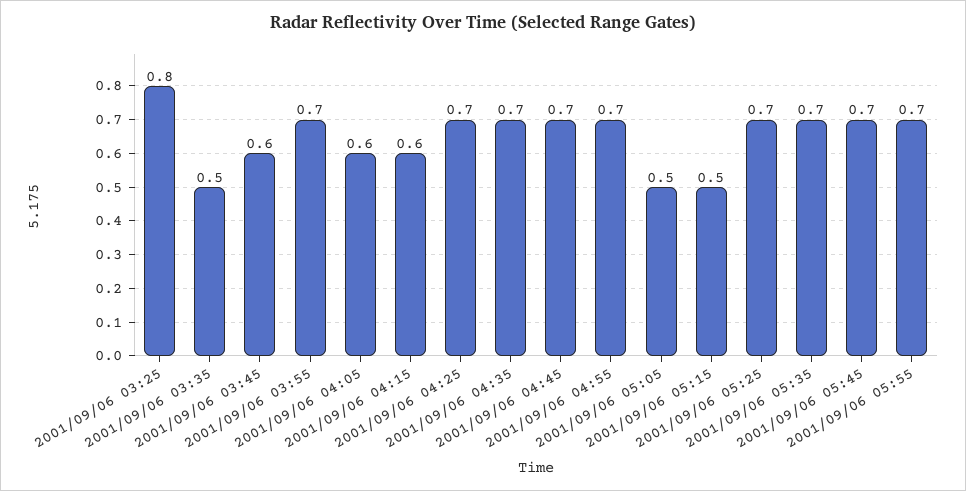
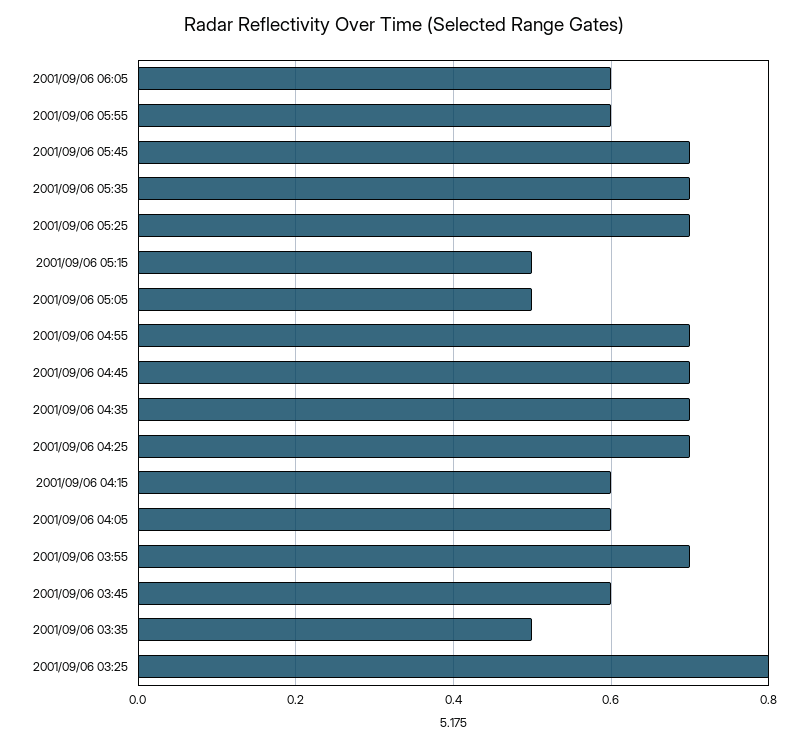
2001/09/06 05:55: 0.7 -> 0.6
2001/09/06 06:05: none -> 0.6

